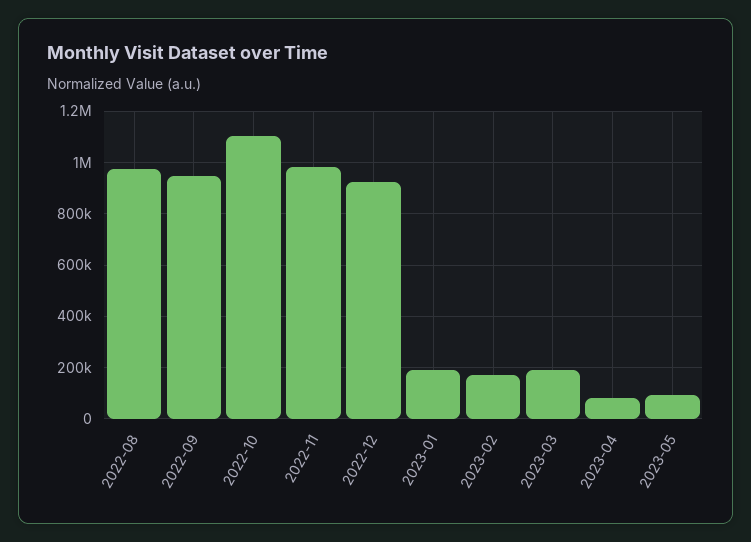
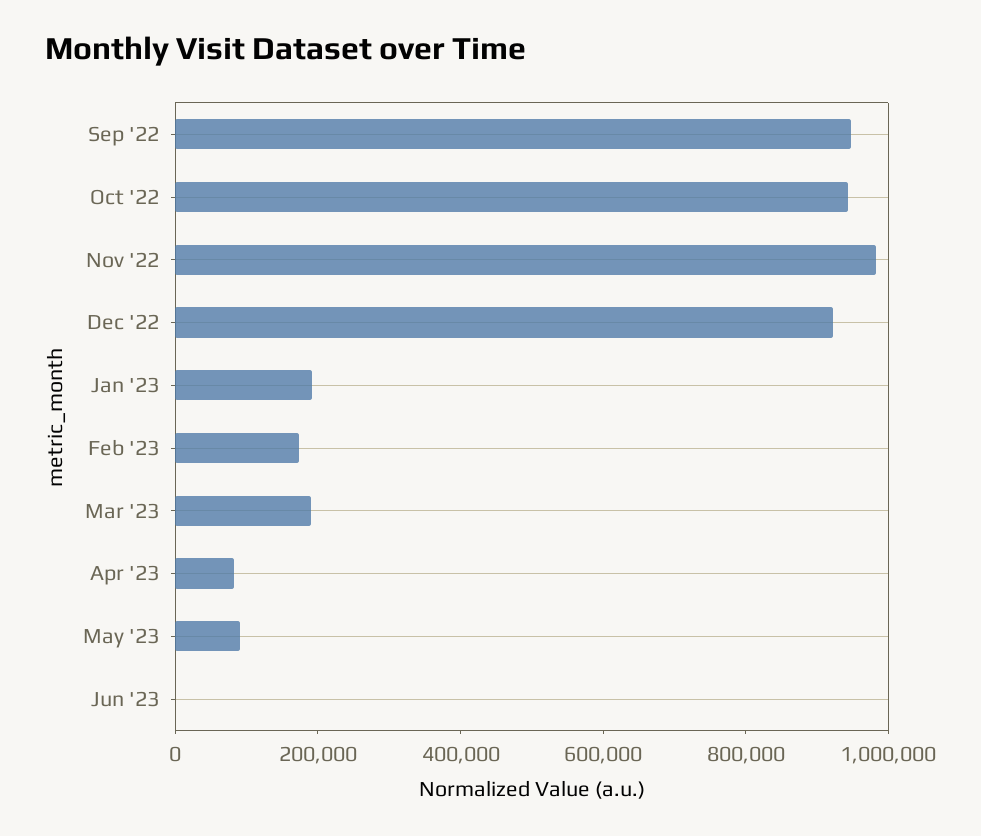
2022-08: 975000 -> none
2022-10: 1100000 -> 950000
Jun '23: none -> 0

